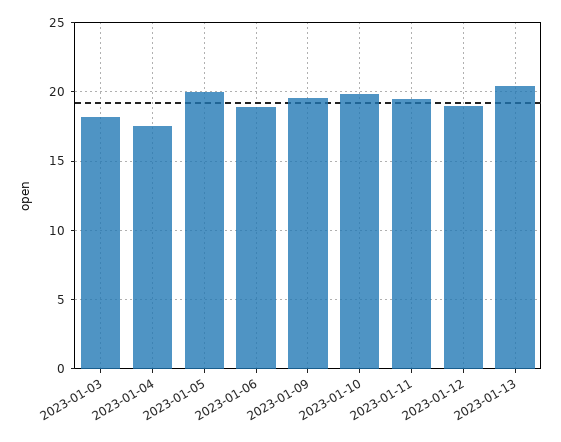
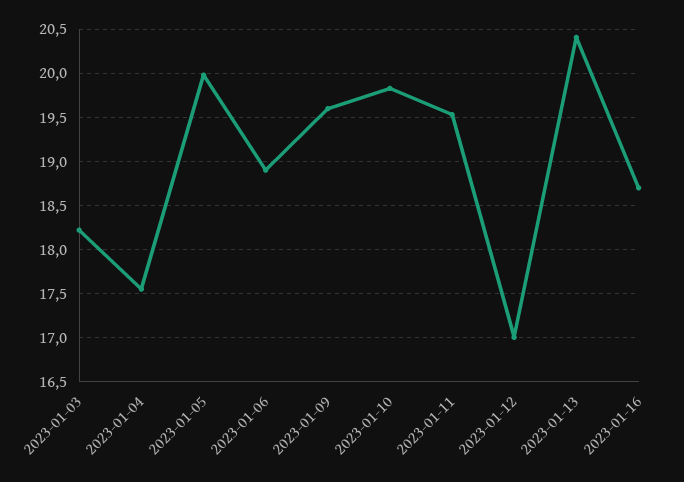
2023-01-12: 19 -> 17
2023-01-16: none -> 18.7

